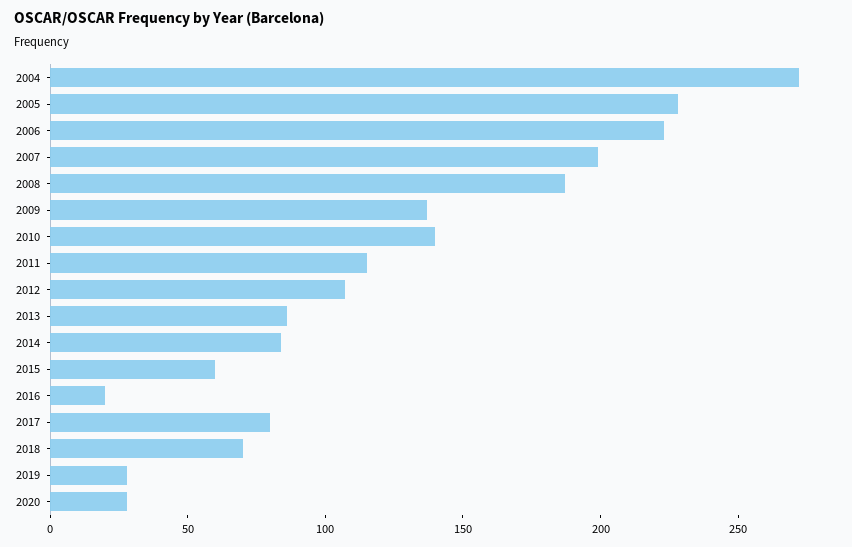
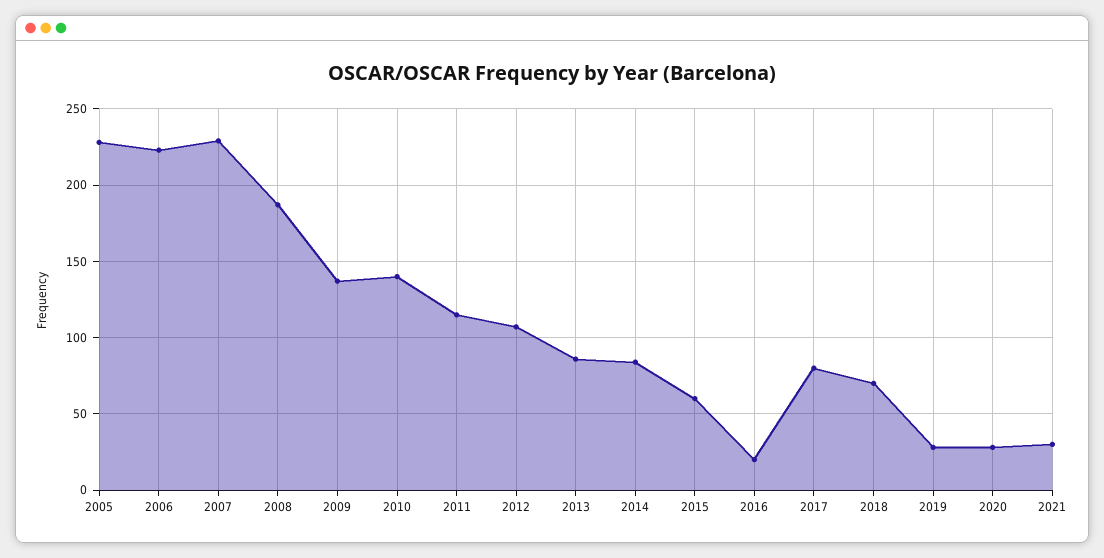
2004: 270 -> none
2007: 200 -> 230
2021: none -> 30

